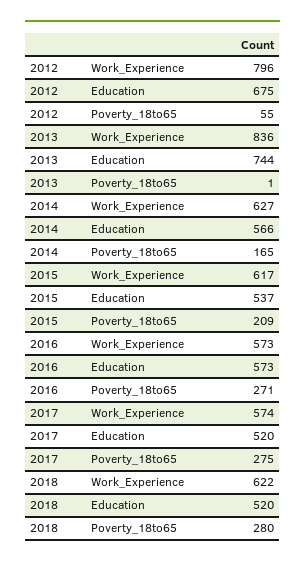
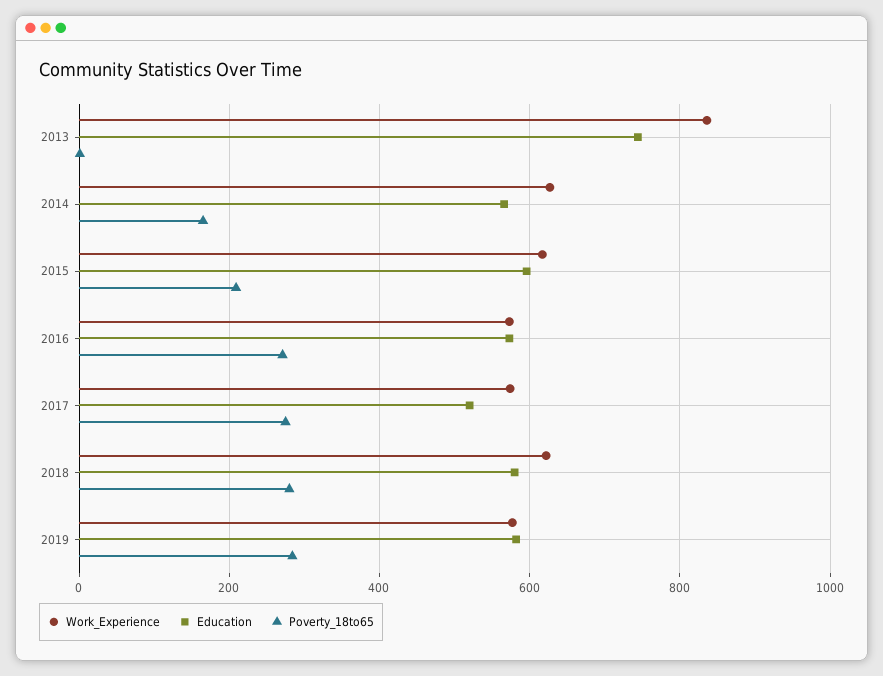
Work_Experience, 2012: 796 -> none
Education, 2012: 675 -> none
Poverty_18to65, 2012: 55 -> none
Education, 2015: 537 -> 600
Education, 2018: 520 -> 580
Work_Experience, 2019: none -> 580
Education, 2019: none -> 580
Poverty_18to65, 2019: none -> 280

